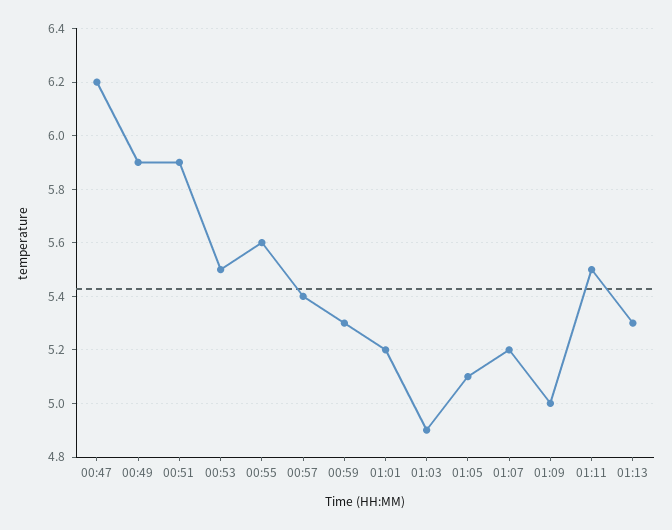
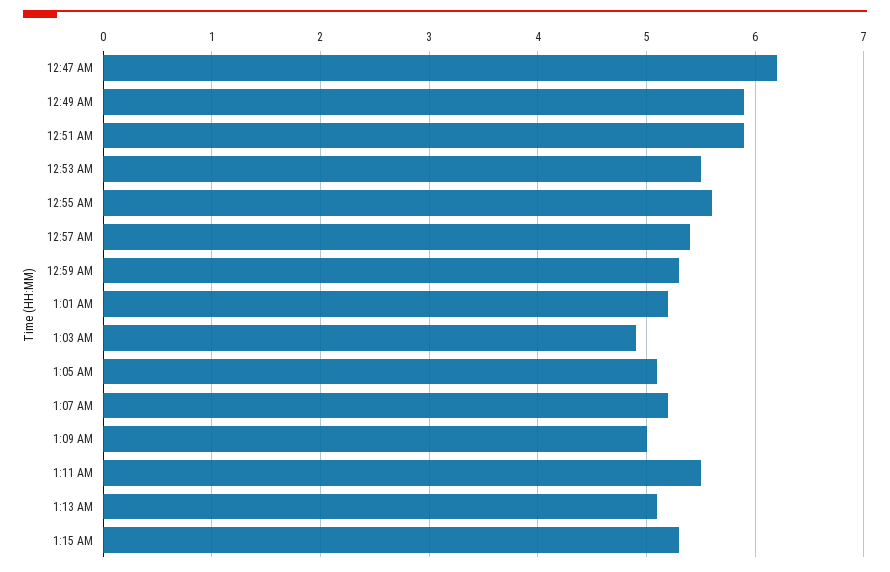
01:13: 5.3 -> 5.1
1:15 AM: none -> 5.3

